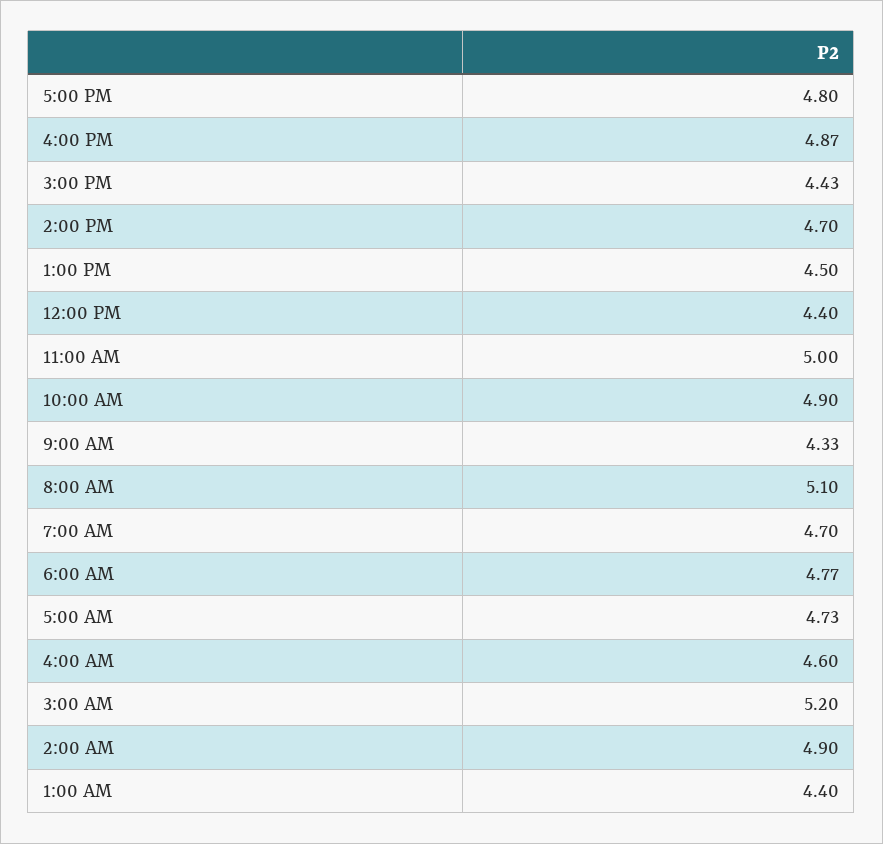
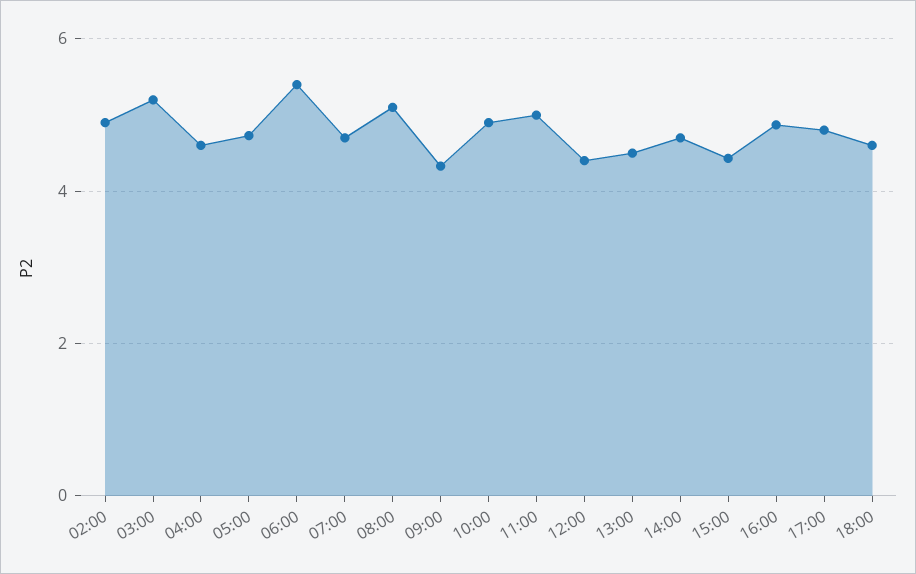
6:00 AM: 4.77 -> 5.4
1:00 AM: 4.4 -> none
18:00: none -> 4.6

